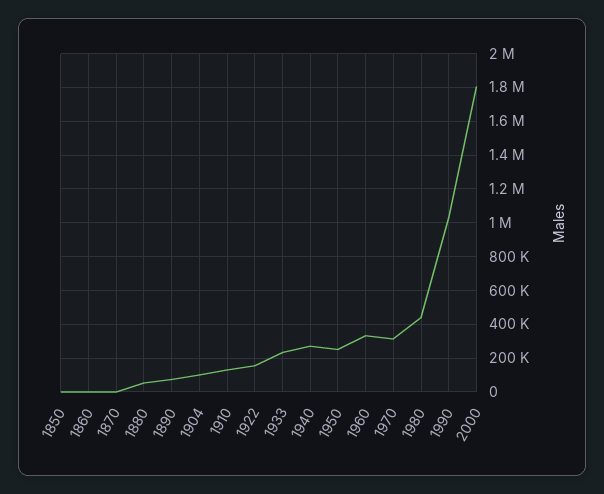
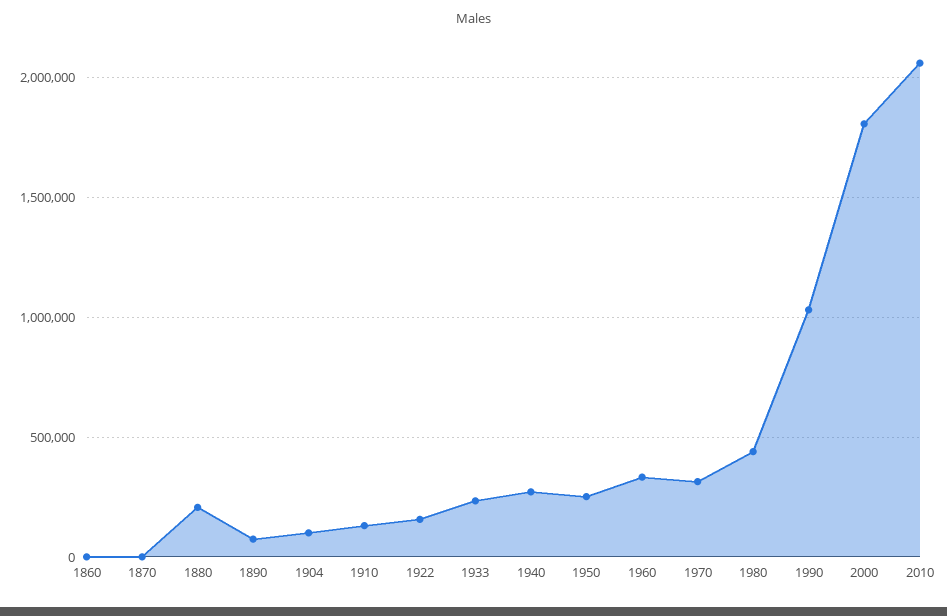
1850: 0 -> none
1880: 50000 -> 200000
2010: none -> 2050000

